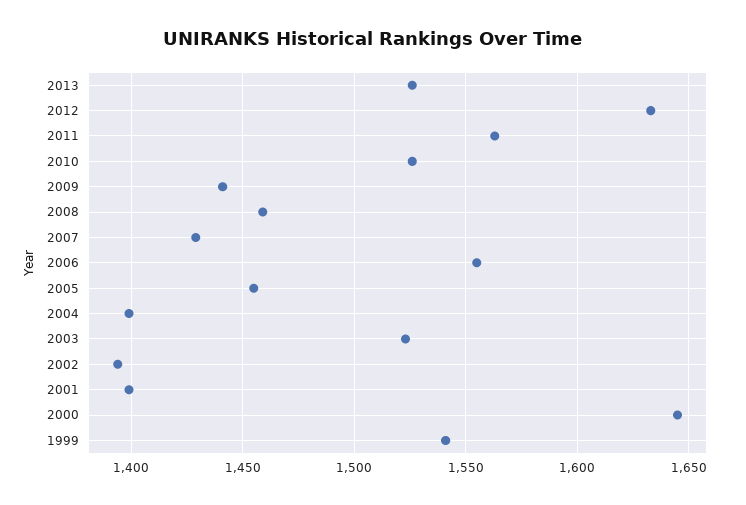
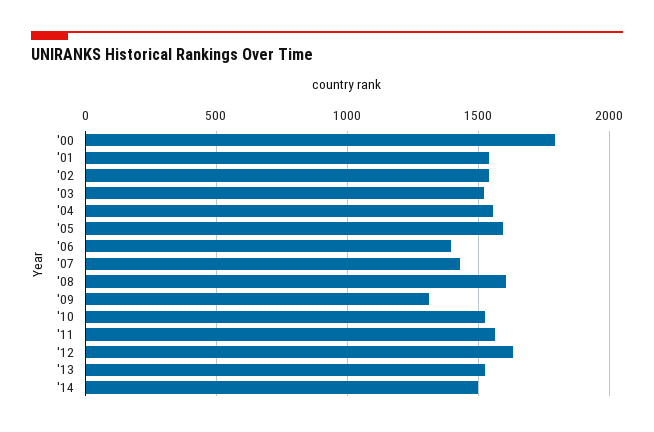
2009: 1440 -> 1300
2008: 1460 -> 1600
2006: 1555 -> 1400
2005: 1455 -> 1600
2004: 1400 -> 1550
2002: 1395 -> 1550
2001: 1400 -> 1550
2000: 1645 -> 1800
1999: 1540 -> none
'14: none -> 1500

